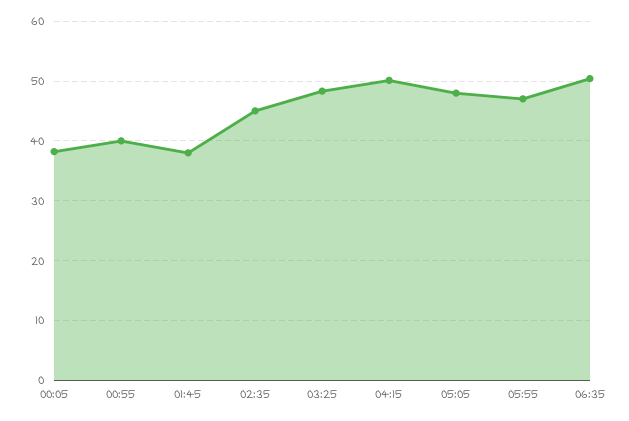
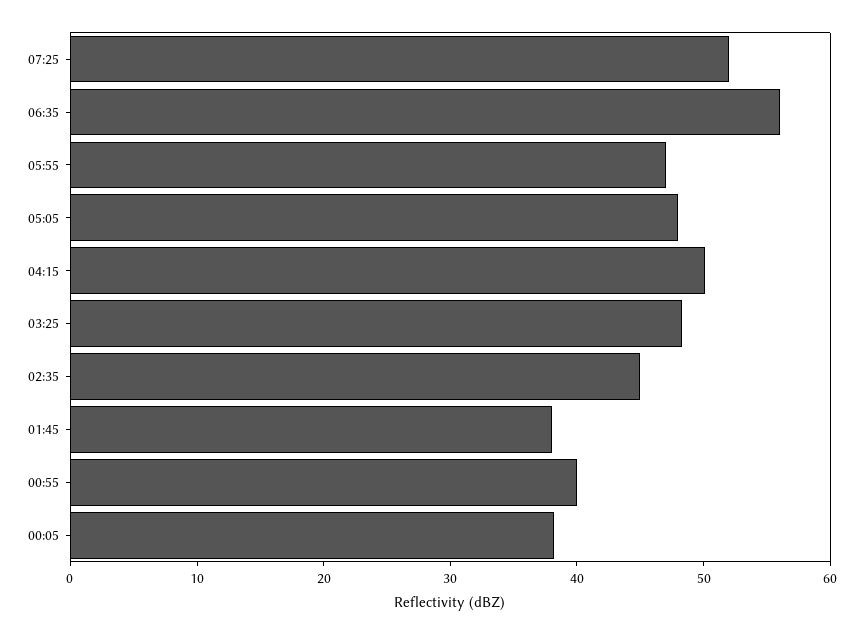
06:35: 50 -> 56
07:25: none -> 52

